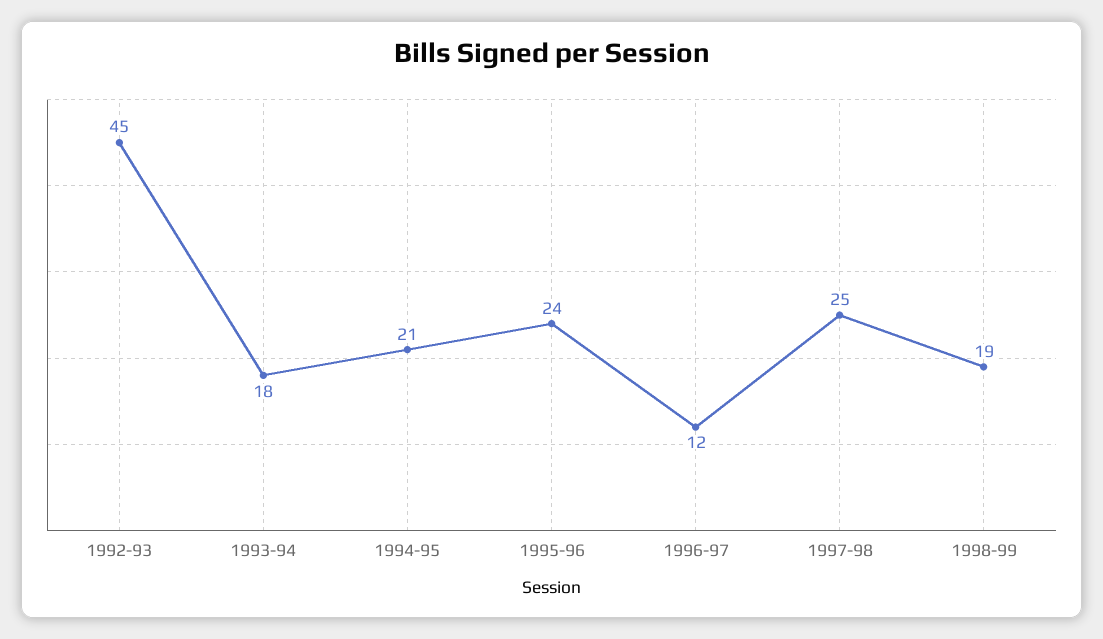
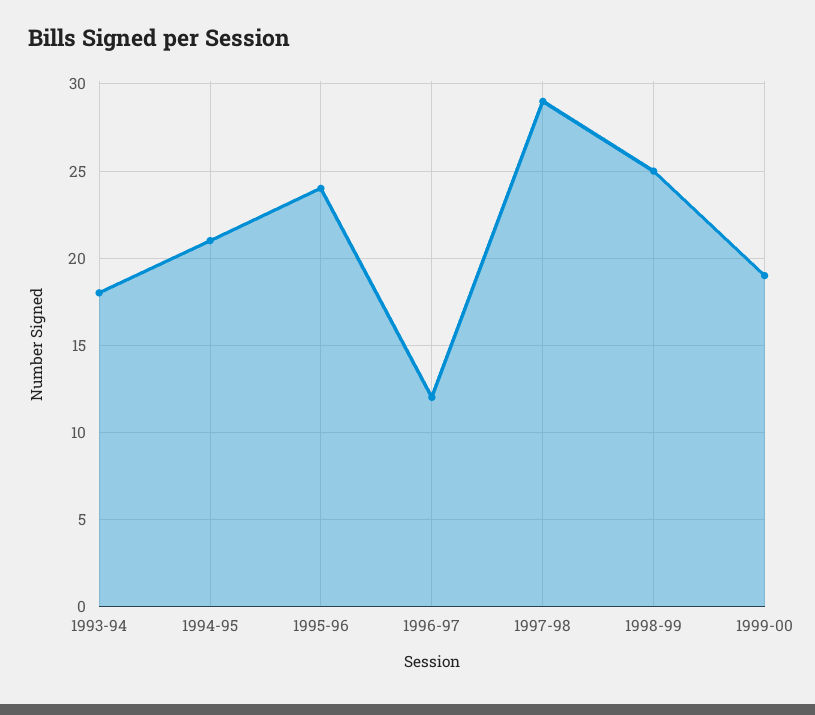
1992-93: 45 -> none
1997-98: 25 -> 29
1998-99: 19 -> 25
1999-00: none -> 19

